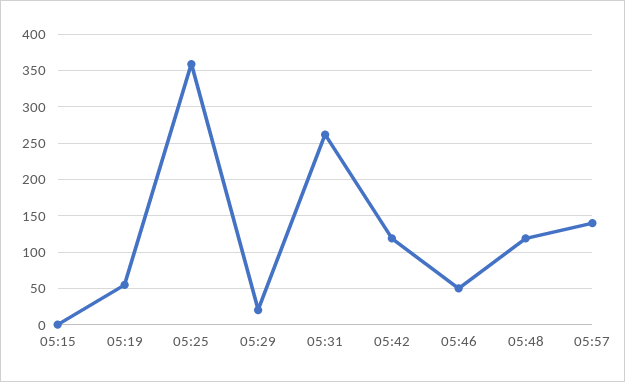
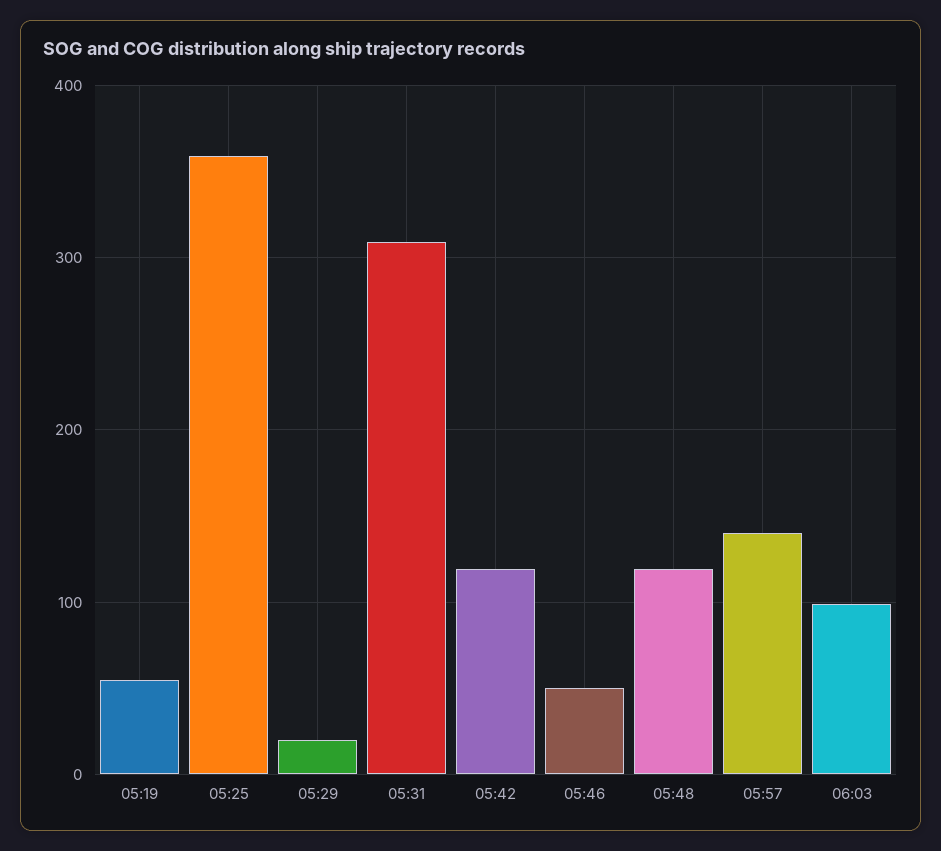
05:15: 0 -> none
05:31: 260 -> 310
06:03: none -> 100

